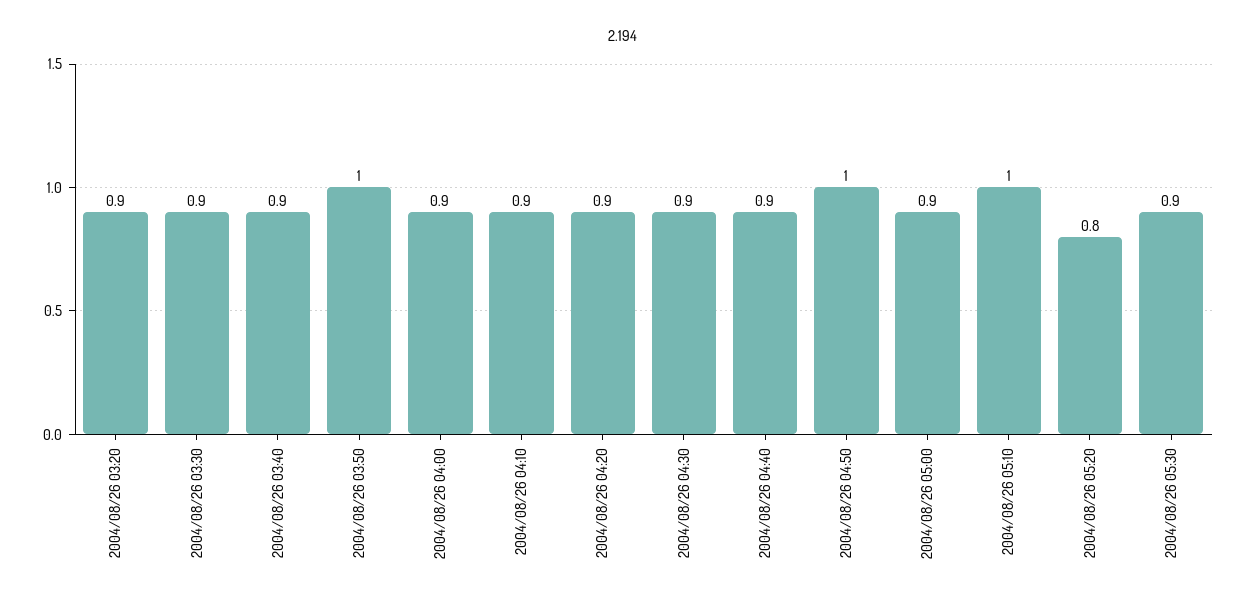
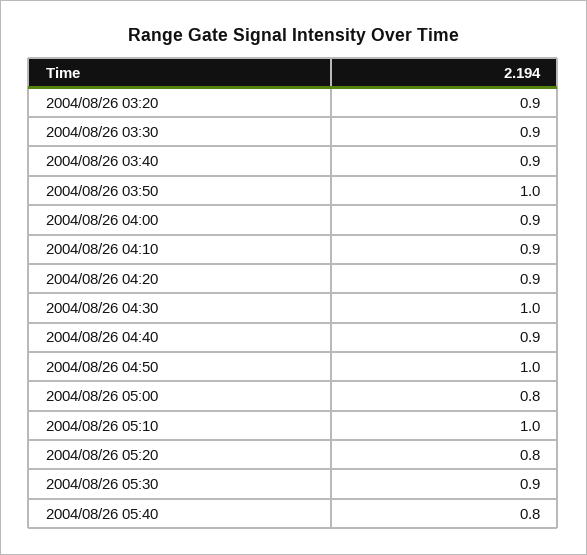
2004/08/26 04:30: 0.9 -> 1
2004/08/26 05:00: 0.9 -> 0.8
2004/08/26 05:40: none -> 0.8

